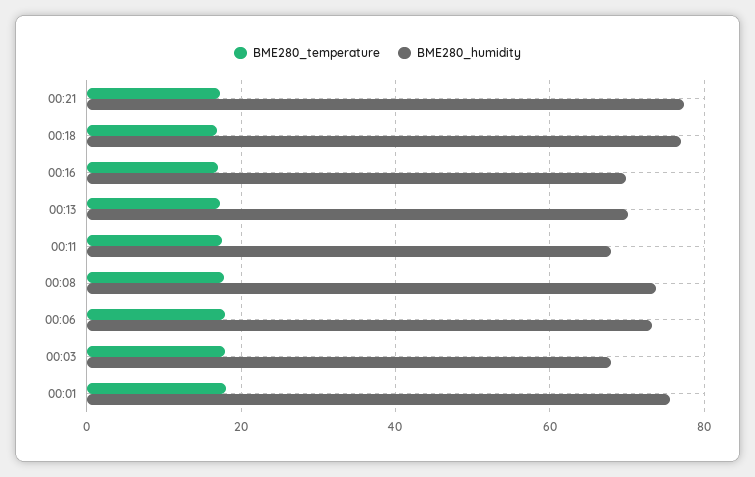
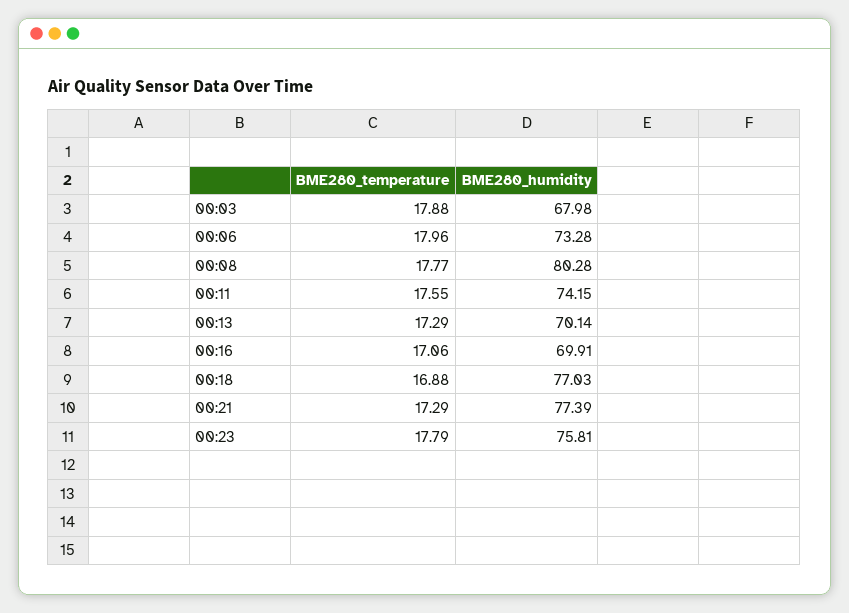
BME280_humidity, 00:11: 68 -> 74.15
BME280_humidity, 00:08: 74 -> 80.28
BME280_temperature, 00:01: 18 -> none
BME280_humidity, 00:01: 76 -> none
BME280_temperature, 00:23: none -> 17.79
BME280_humidity, 00:23: none -> 75.81

